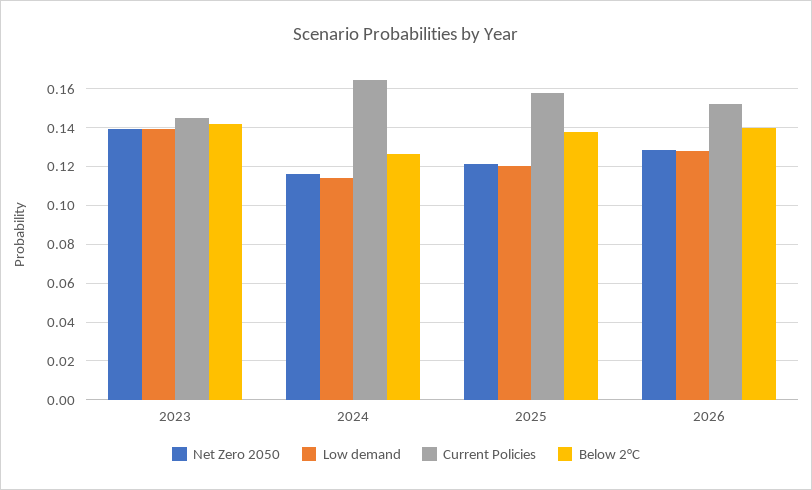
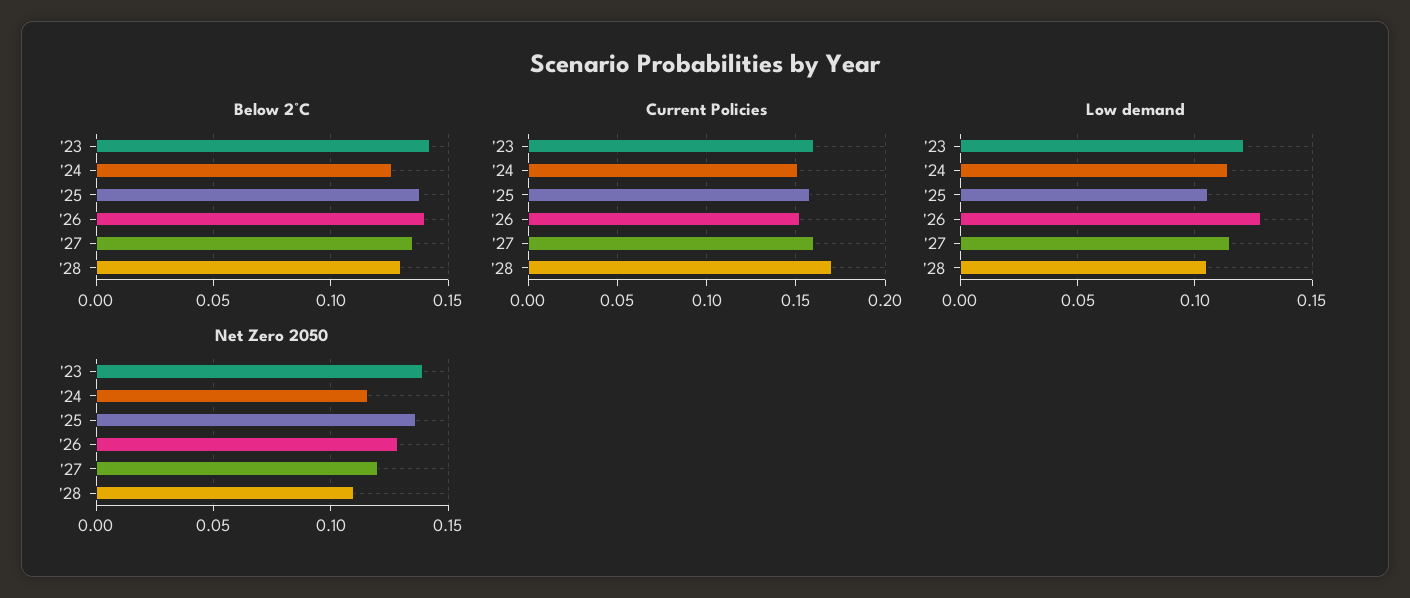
Low demand, 2023: 0.14 -> 0.12
Current Policies, 2023: 0.145 -> 0.16
Current Policies, 2024: 0.165 -> 0.15
Net Zero 2050, 2025: 0.12 -> 0.135
Low demand, 2025: 0.12 -> 0.105
Below 2°C, '27: none -> 0.135
Below 2°C, '28: none -> 0.13
Current Policies, '27: none -> 0.16
Current Policies, '28: none -> 0.17
Low demand, '27: none -> 0.115
Low demand, '28: none -> 0.105
Net Zero 2050, '27: none -> 0.12
Net Zero 2050, '28: none -> 0.11

